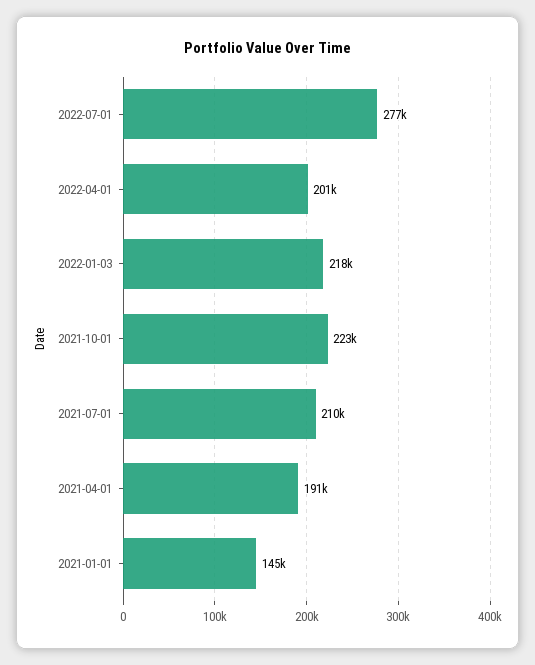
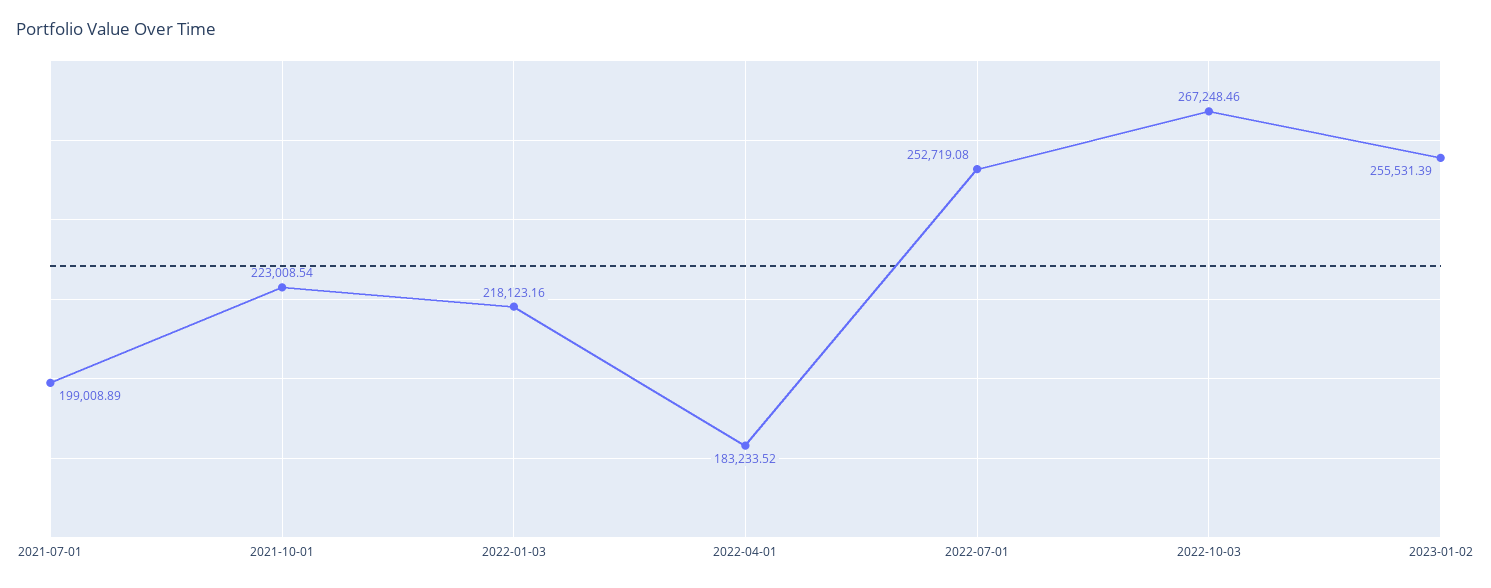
2022-07-01: 277000 -> 252719.08
2022-04-01: 201000 -> 183233.52
2021-07-01: 210000 -> 199008.89
2021-04-01: 191000 -> none
2021-01-01: 145000 -> none
2022-10-03: none -> 267248.46
2023-01-02: none -> 255531.39

